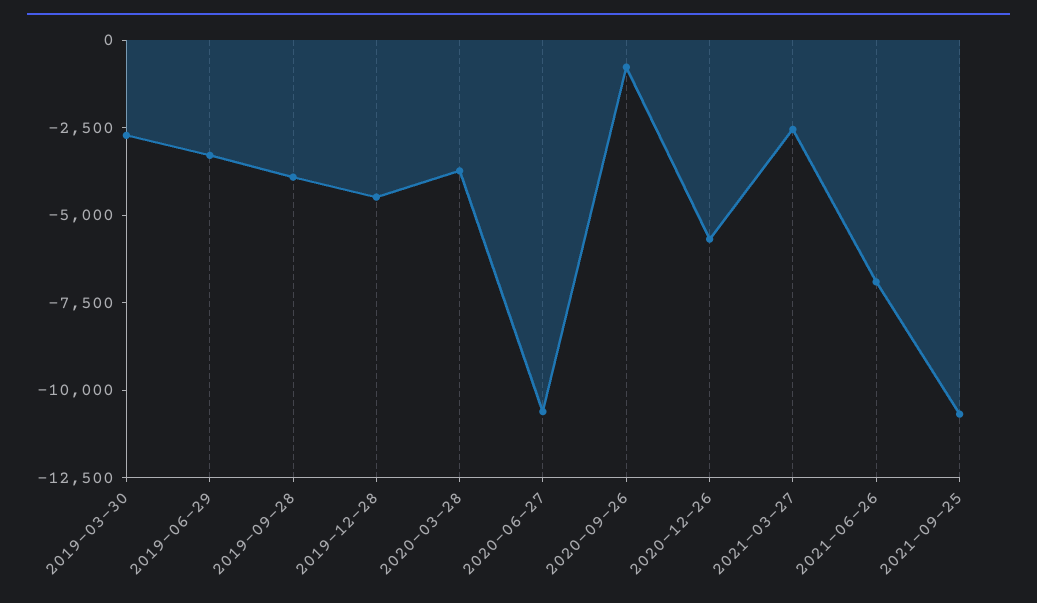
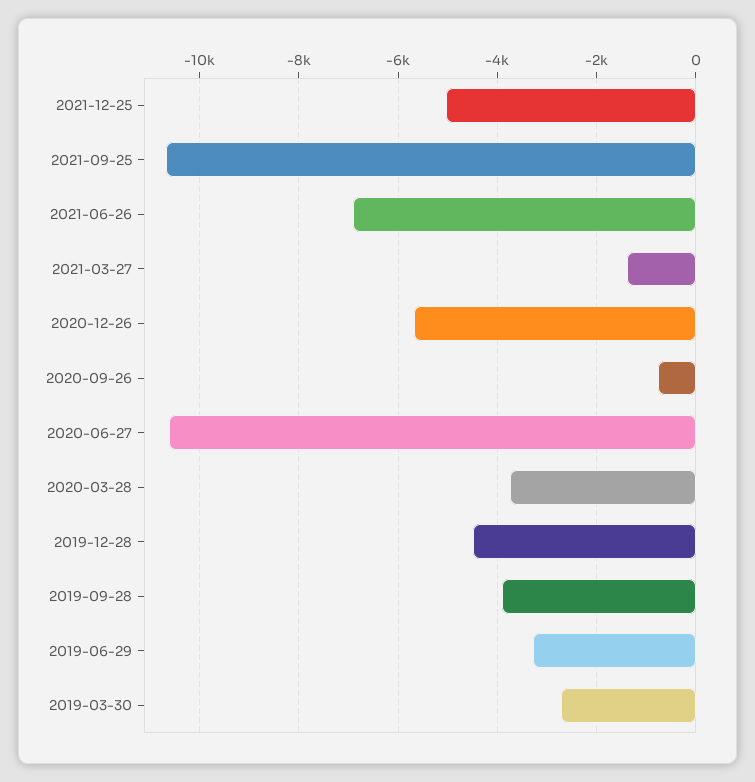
2021-03-27: -2500 -> -1400
2021-12-25: none -> -5000

